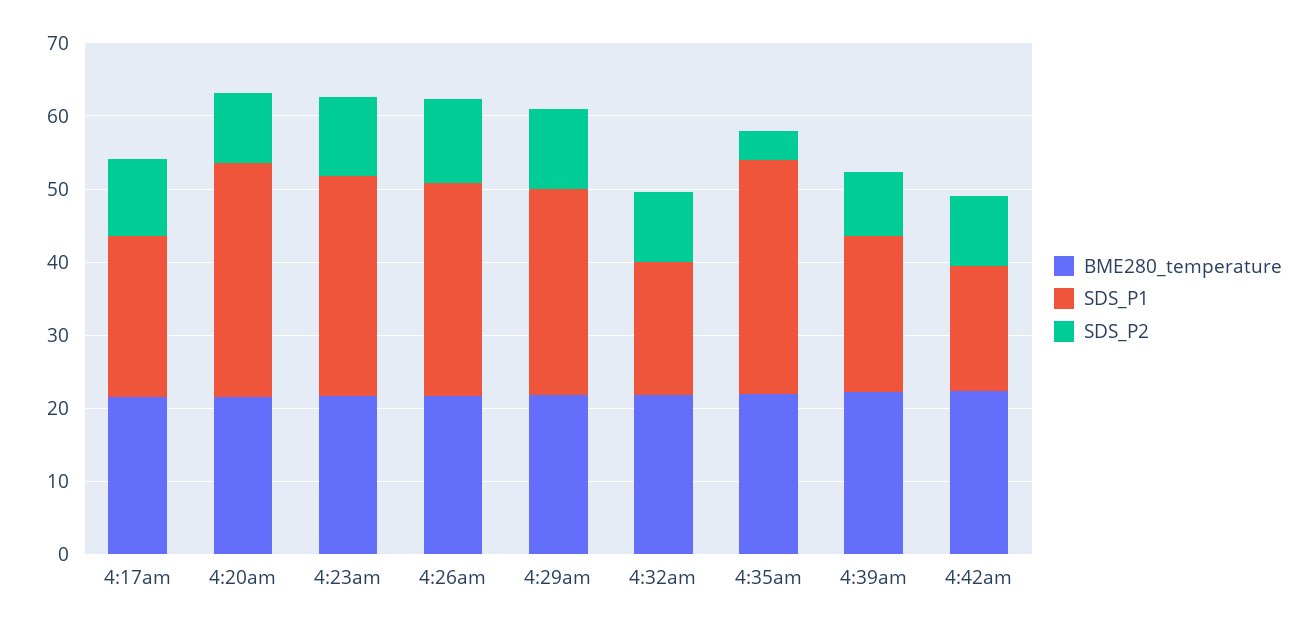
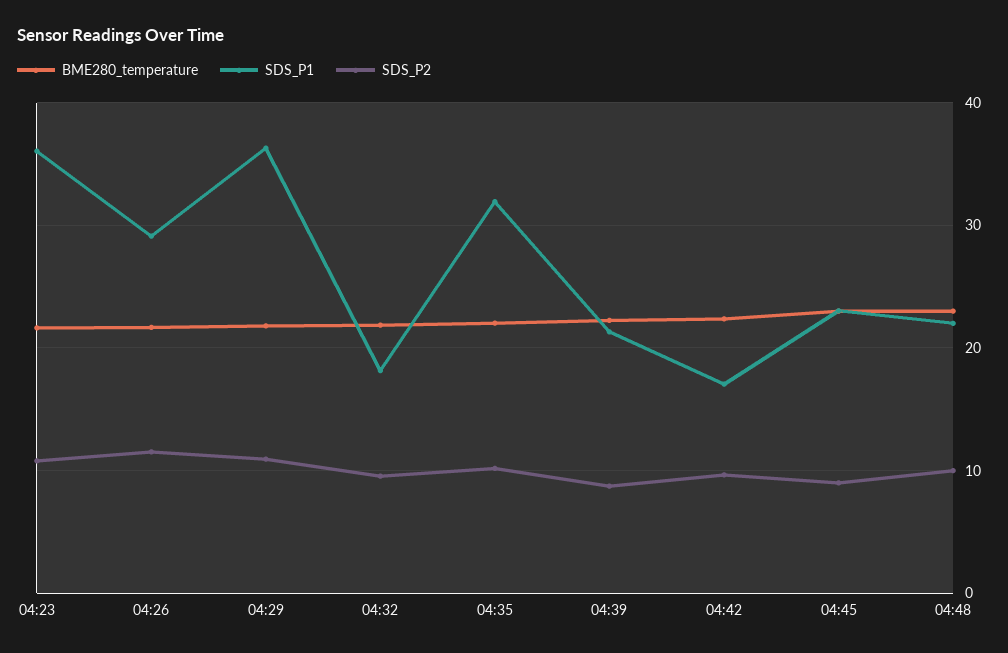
BME280_temperature, 4:17am: 22 -> none
SDS_P1, 4:17am: 22 -> none
SDS_P2, 4:17am: 10 -> none
BME280_temperature, 4:20am: 22 -> none
SDS_P1, 4:20am: 32 -> none
SDS_P2, 4:20am: 10 -> none
SDS_P1, 4:23am: 30 -> 36
SDS_P1, 4:29am: 28 -> 36
SDS_P2, 4:35am: 4 -> 10
BME280_temperature, 04:45: none -> 23
SDS_P1, 04:45: none -> 23
SDS_P2, 04:45: none -> 9
BME280_temperature, 04:48: none -> 23
SDS_P1, 04:48: none -> 22
SDS_P2, 04:48: none -> 10

